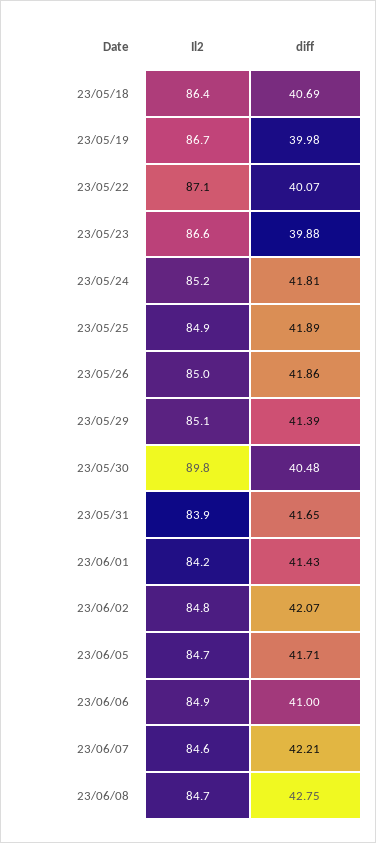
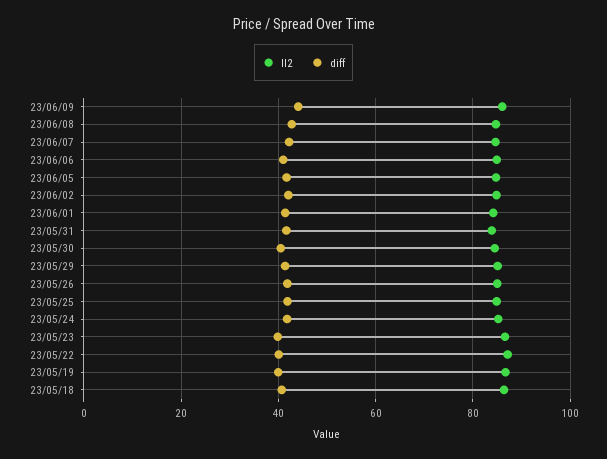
Il2, 23/05/30: 89.8 -> 84
Il2, 23/06/09: none -> 86
diff, 23/06/09: none -> 44

